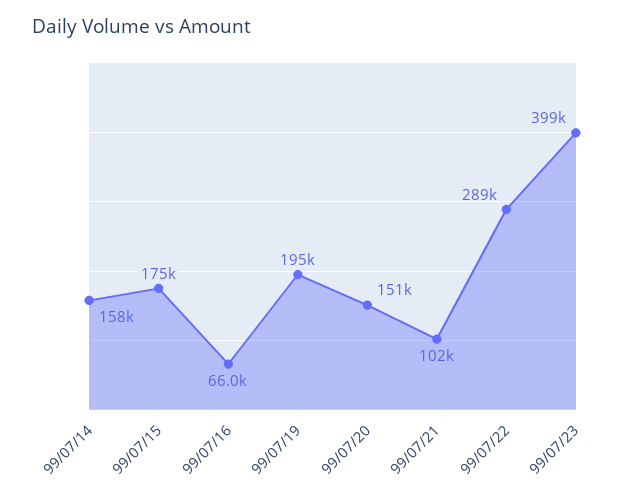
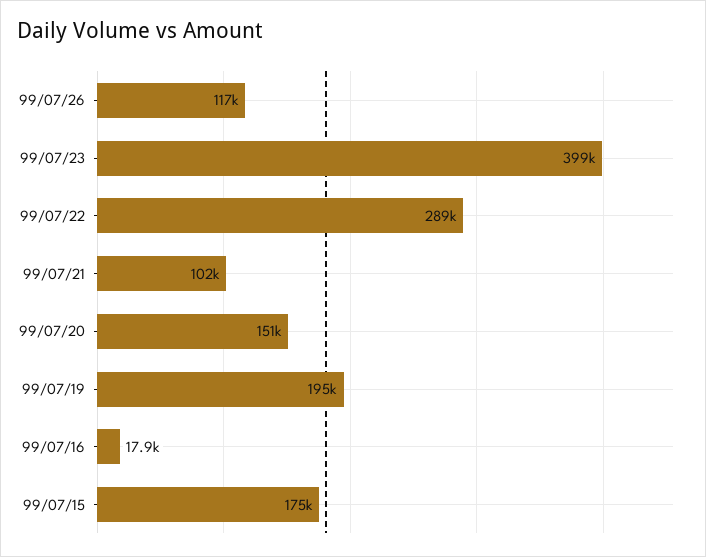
99/07/14: 158000 -> none
99/07/16: 66000 -> 17900
99/07/26: none -> 117000

